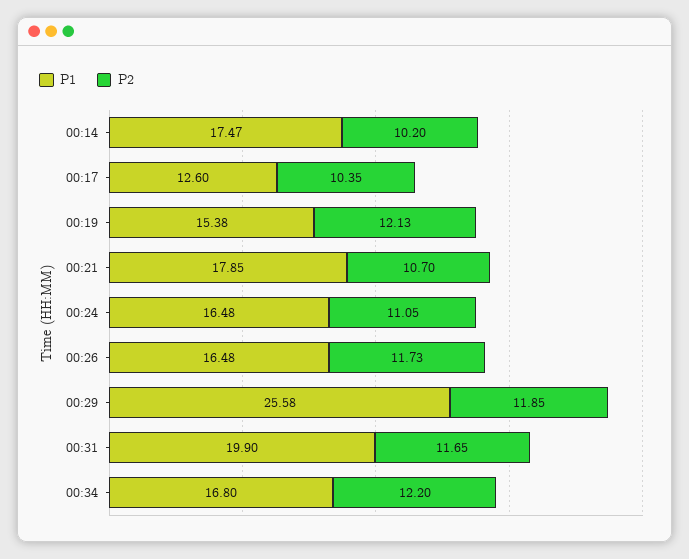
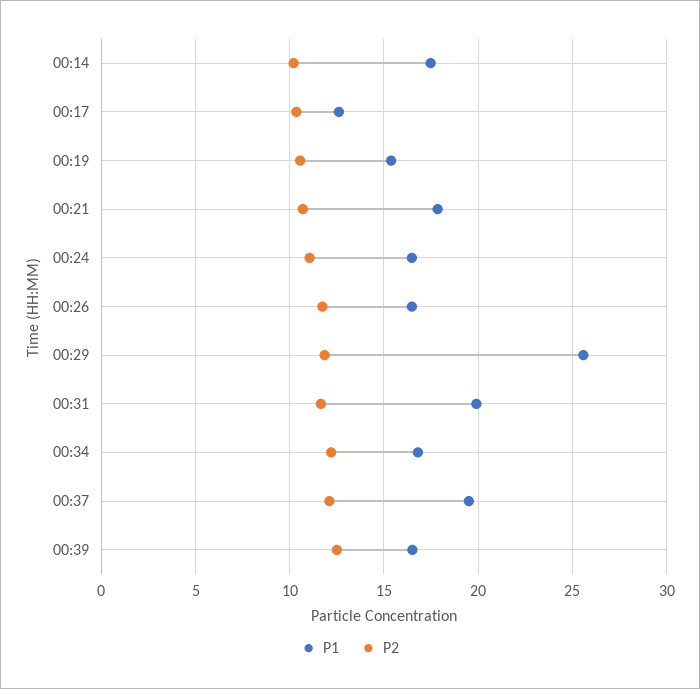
P2, 00:19: 12.13 -> 10.5
P1, 00:37: none -> 19.5
P2, 00:37: none -> 12
P1, 00:39: none -> 16.5
P2, 00:39: none -> 12.5

